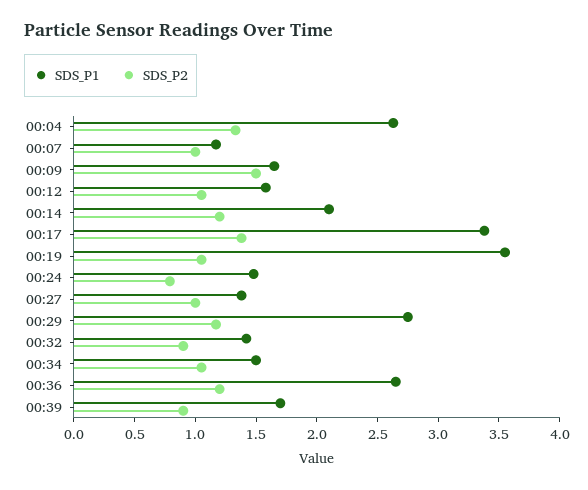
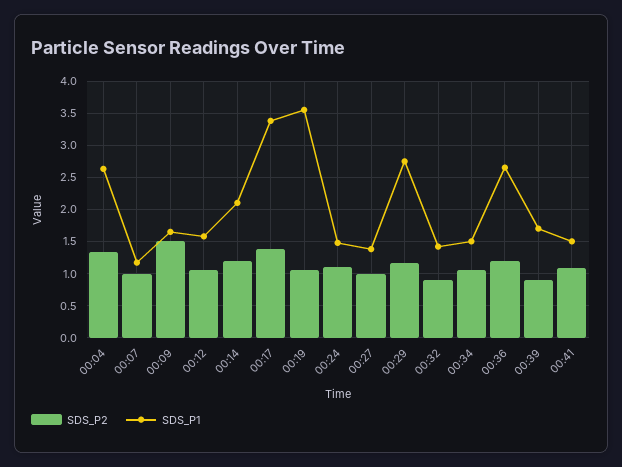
SDS_P2, 00:24: 0.8 -> 1.1
SDS_P2, 00:41: none -> 1.1
SDS_P1, 00:41: none -> 1.5

